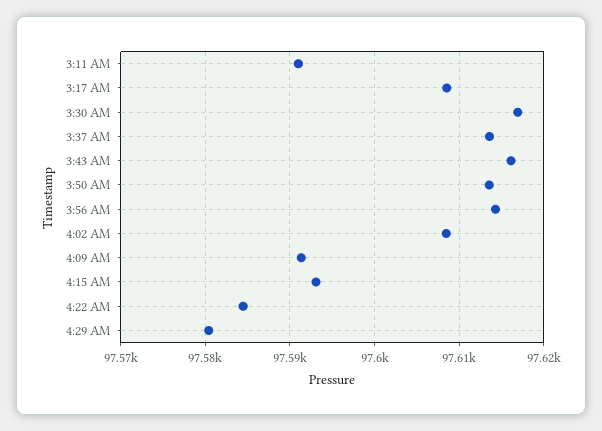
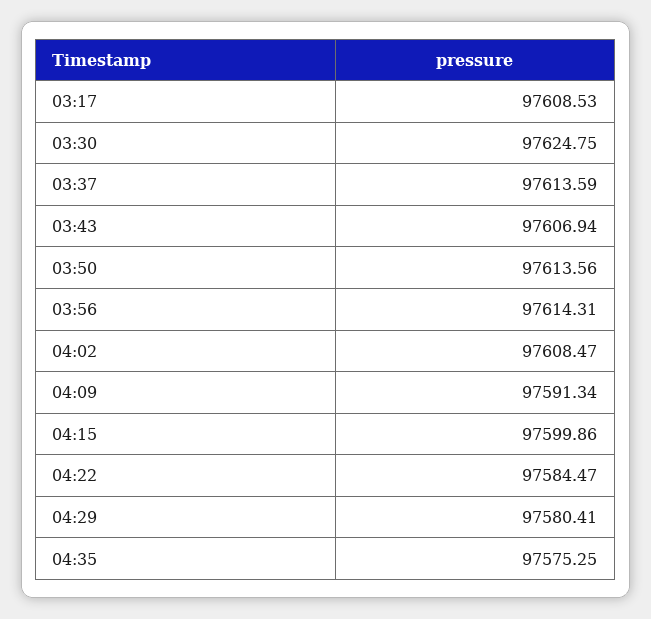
3:11 AM: 97591 -> none
3:30 AM: 97617 -> 97624.75
3:43 AM: 97616 -> 97606.94
4:15 AM: 97593 -> 97599.86
04:35: none -> 97575.25

